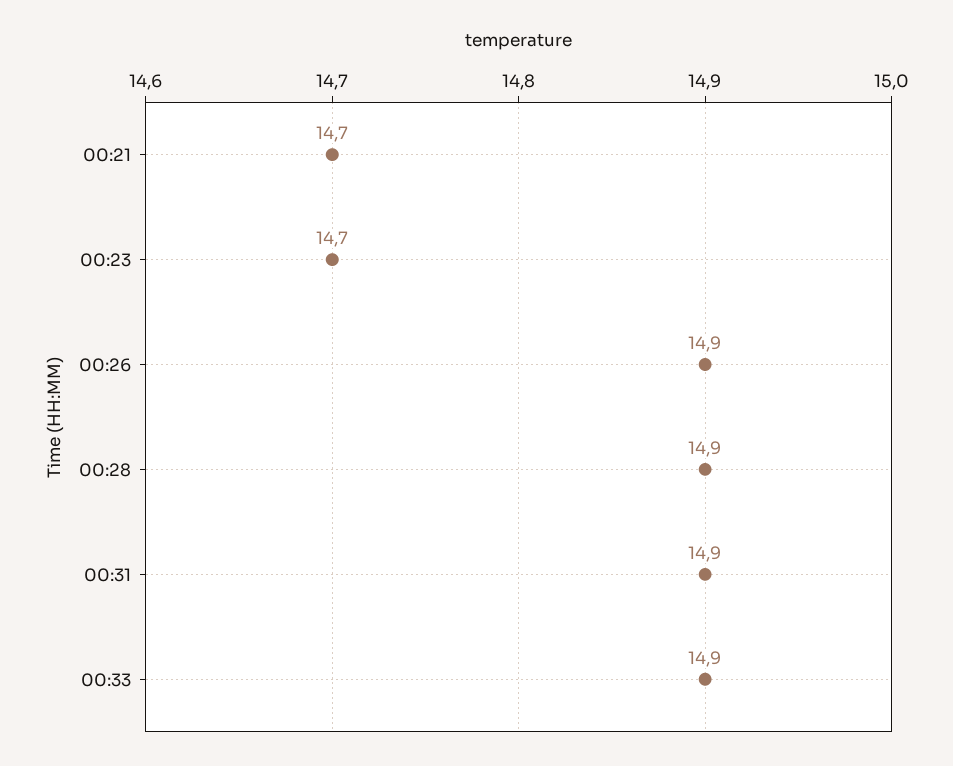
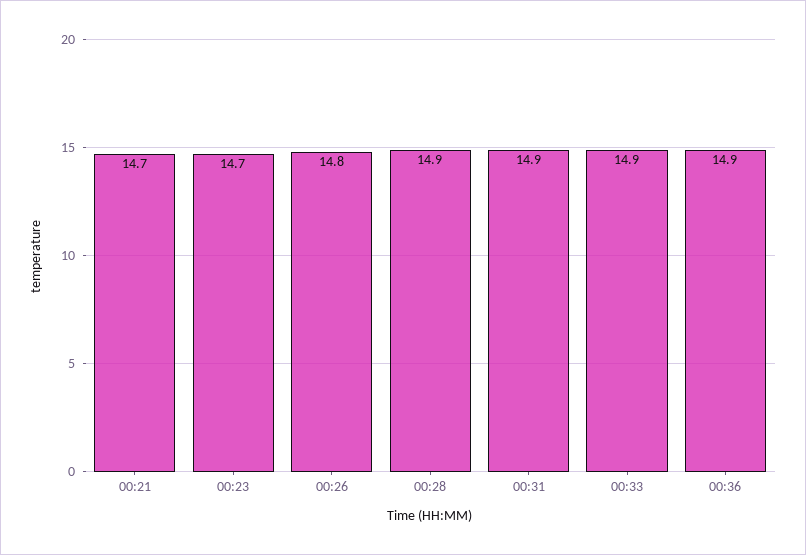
00:26: 14.9 -> 14.8
00:36: none -> 14.9

